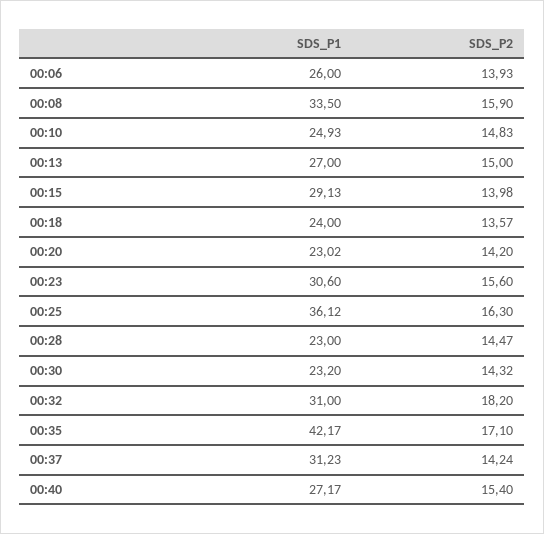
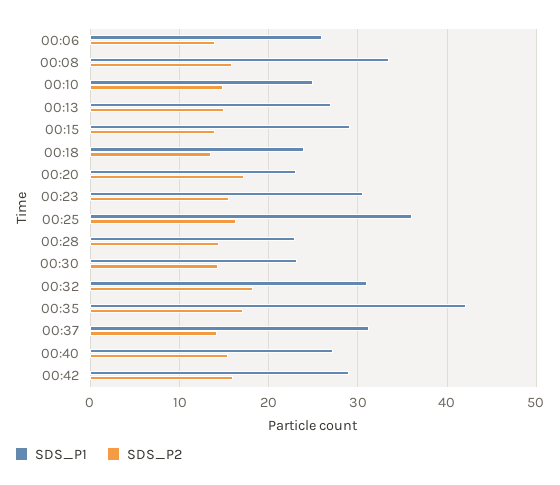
SDS_P2, 00:20: 14.2 -> 17
SDS_P1, 00:42: none -> 29
SDS_P2, 00:42: none -> 16

